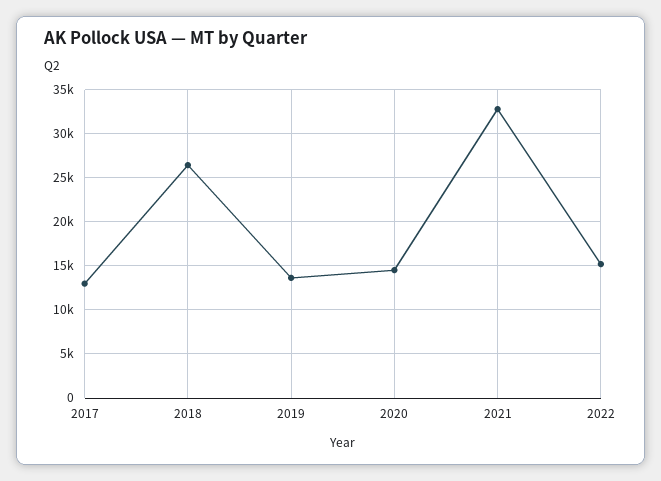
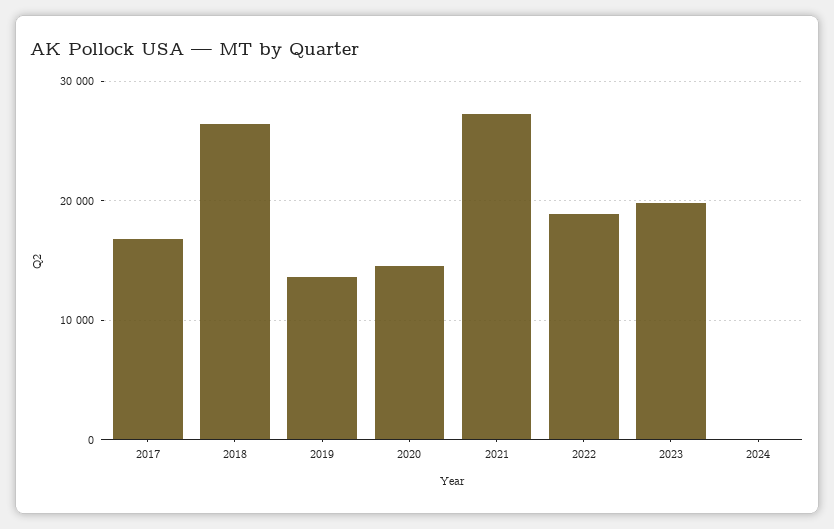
2017: 13000 -> 17000
2021: 33000 -> 27000
2022: 15000 -> 19000
2023: none -> 20000
2024: none -> 0

